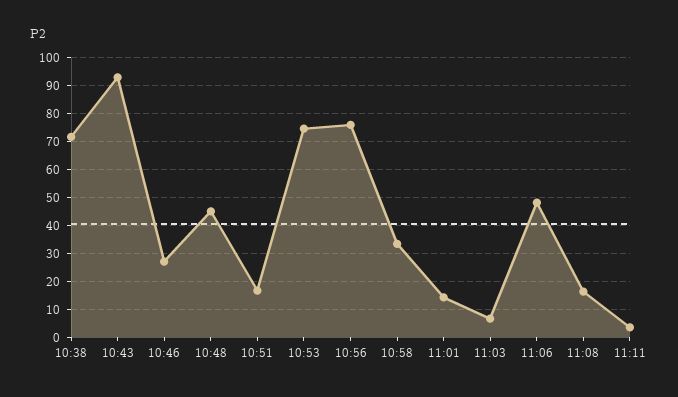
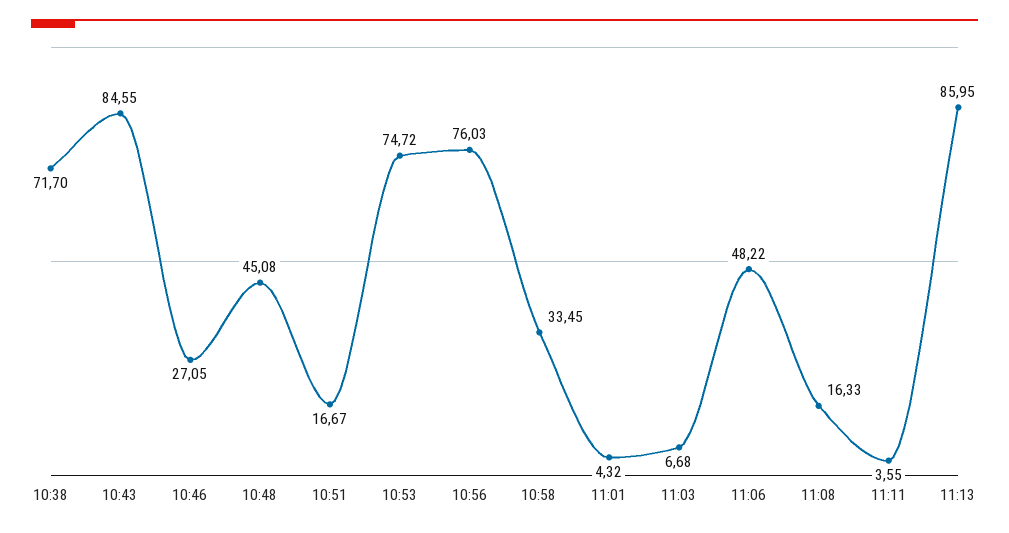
10:43: 92.5 -> 84.55
11:01: 15 -> 4.32
11:13: none -> 85.95

